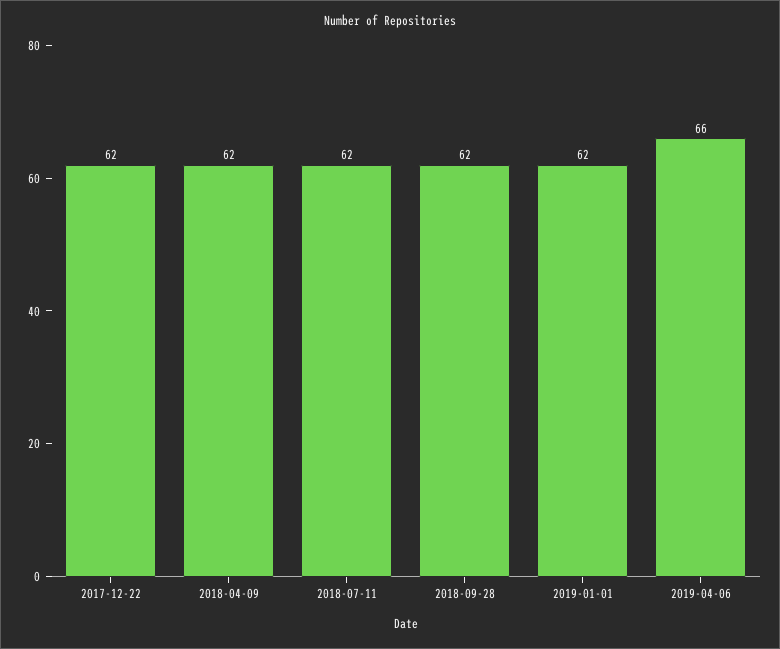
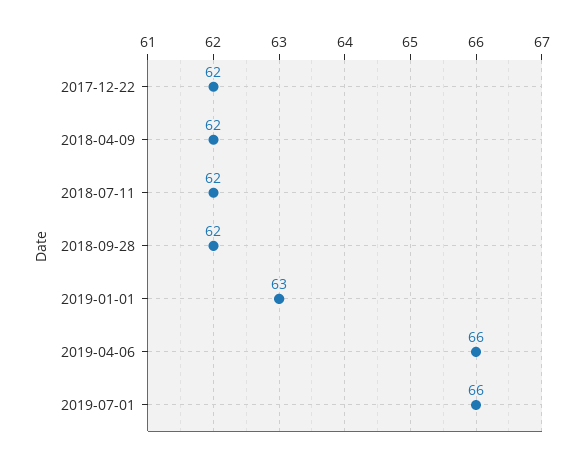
2019-01-01: 62 -> 63
2019-07-01: none -> 66

